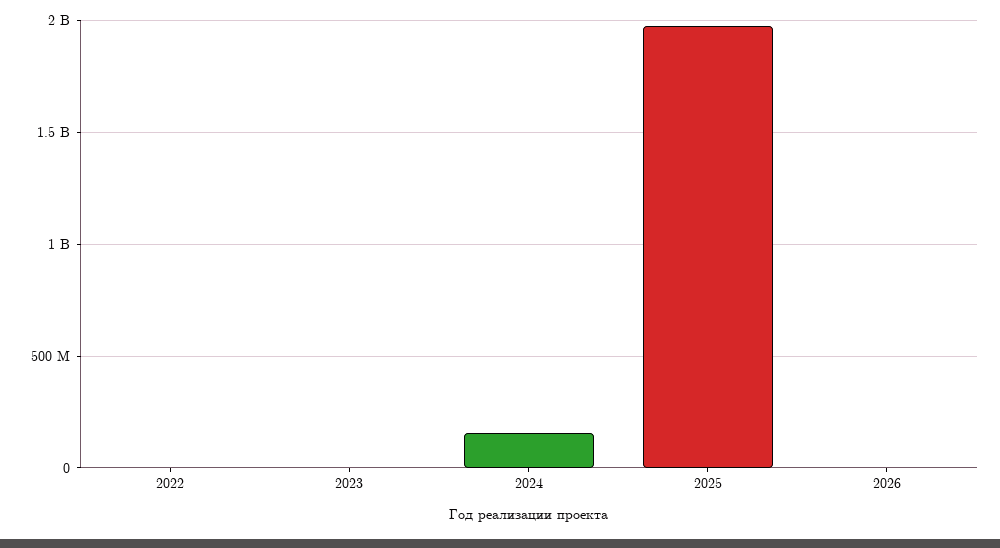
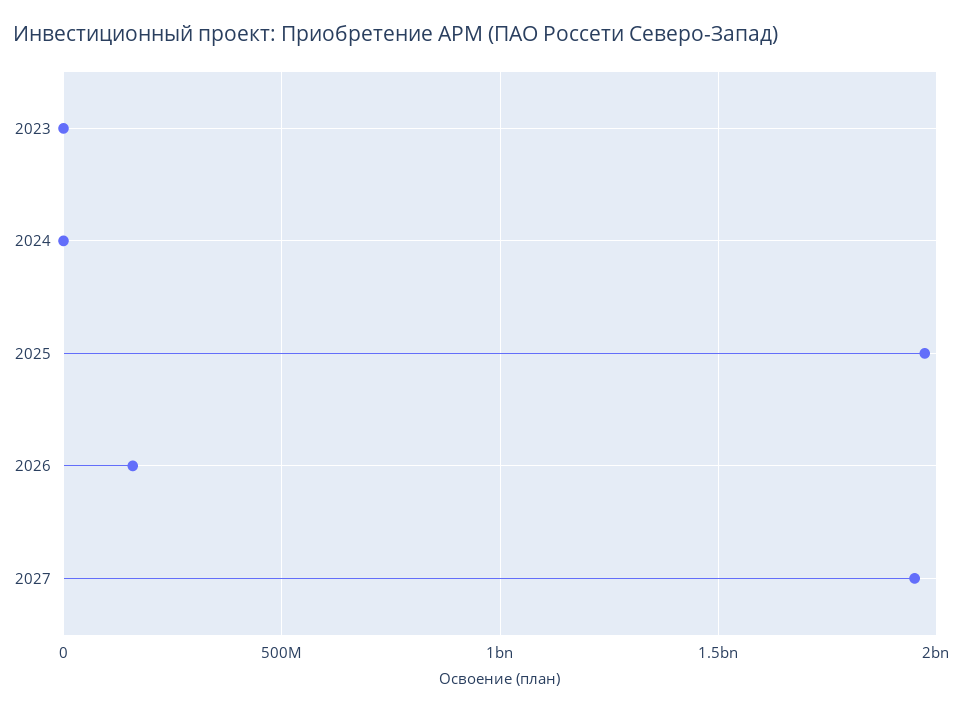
2022: 0 -> none
2024: 150000000 -> 0
2026: 0 -> 150000000
2027: none -> 1950000000

